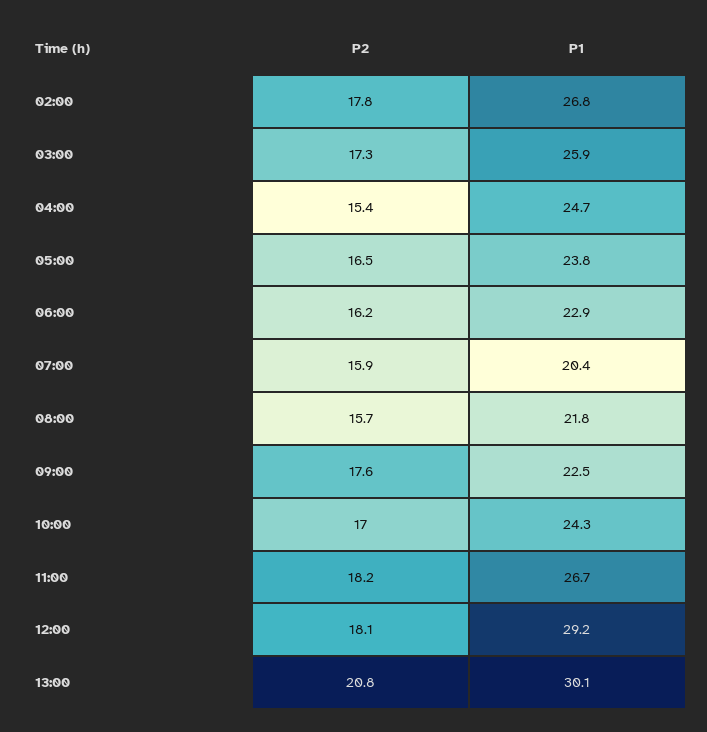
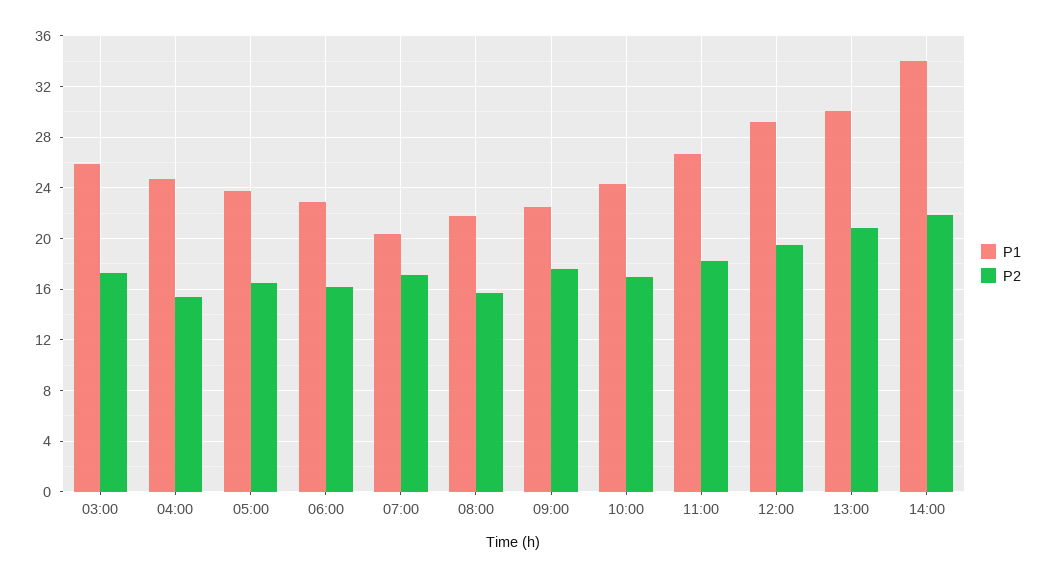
P2, 02:00: 17.8 -> none
P1, 02:00: 26.8 -> none
P2, 07:00: 15.9 -> 17
P2, 12:00: 18.1 -> 19.5
P1, 14:00: none -> 34
P2, 14:00: none -> 22

